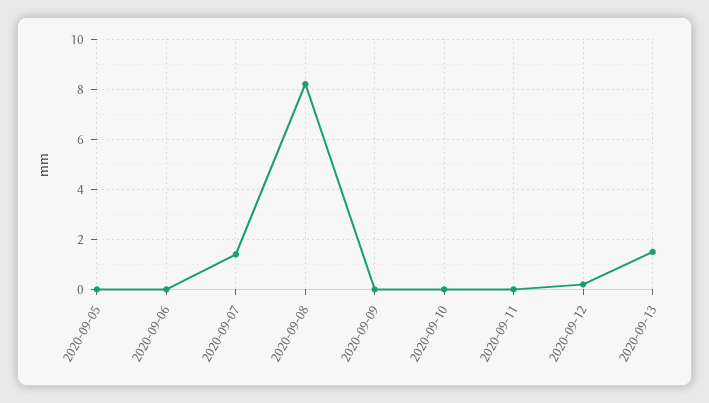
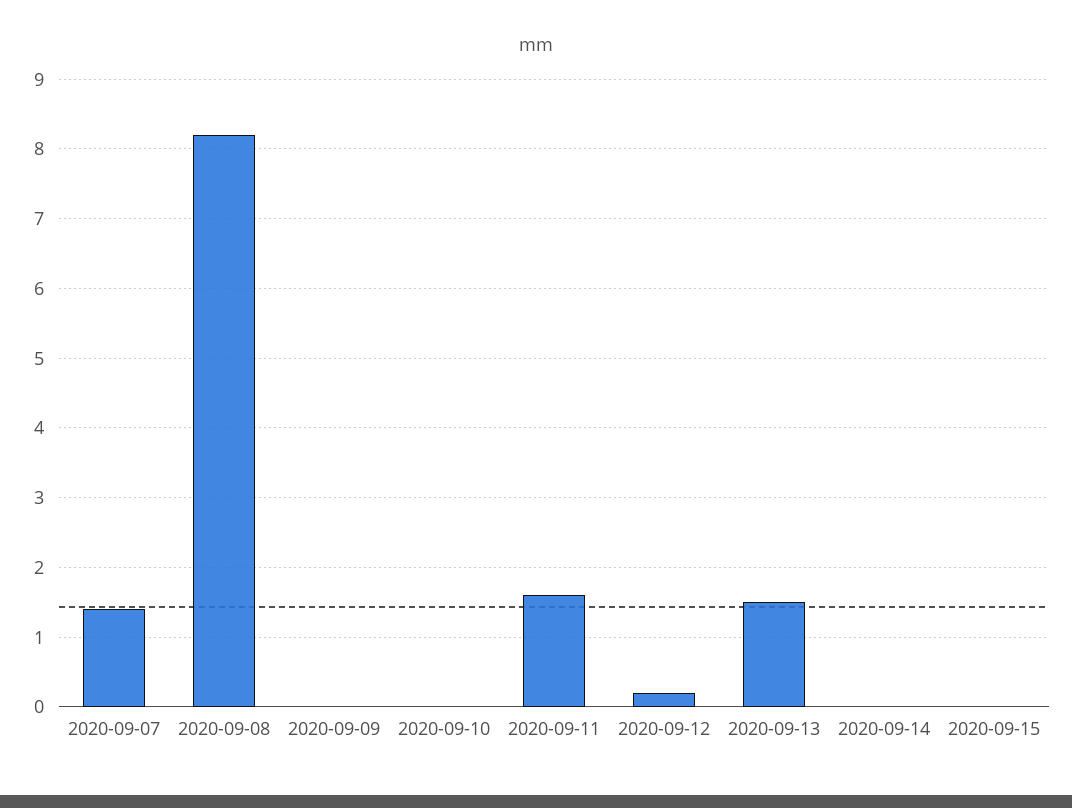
2020-09-05: 0 -> none
2020-09-06: 0 -> none
2020-09-11: 0 -> 1.6
2020-09-14: none -> 0
2020-09-15: none -> 0

